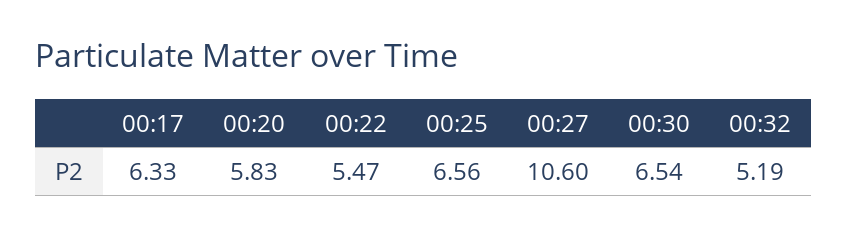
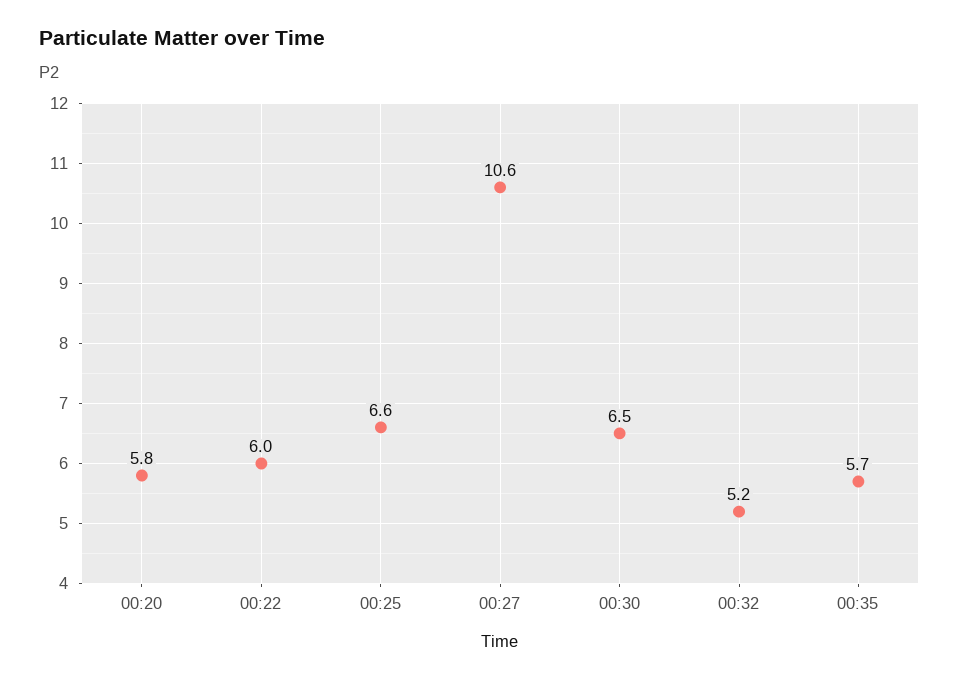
00:17: 6.33 -> none
00:22: 5.47 -> 6
00:35: none -> 5.7

